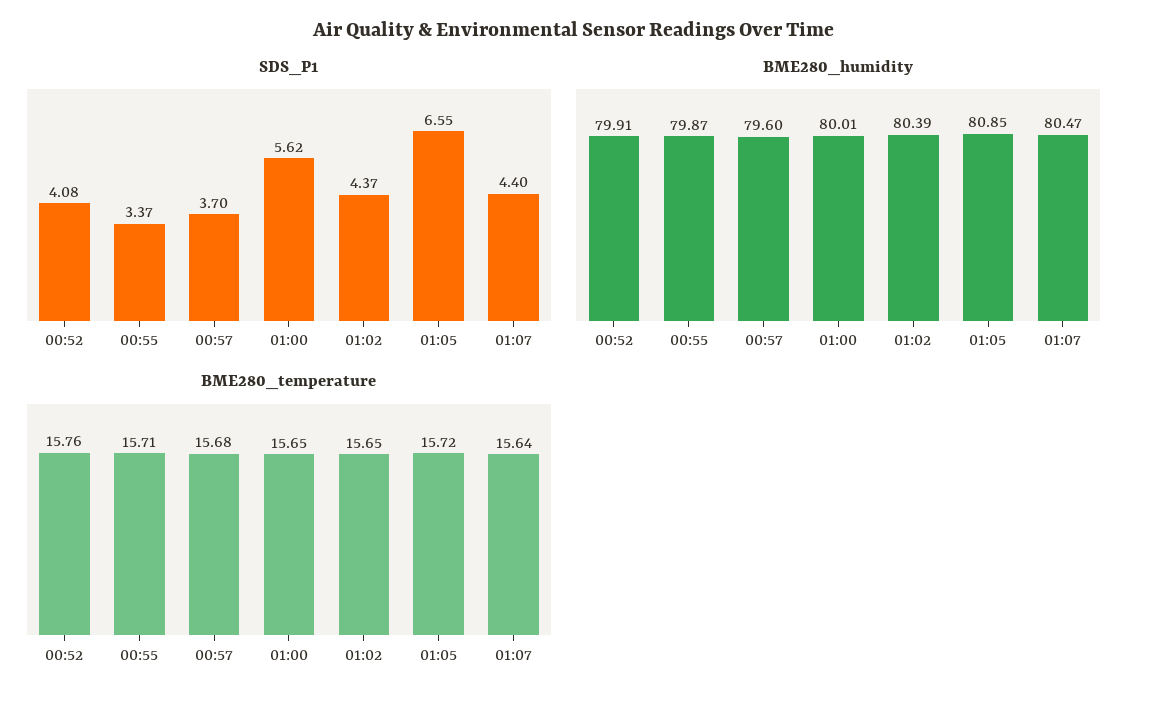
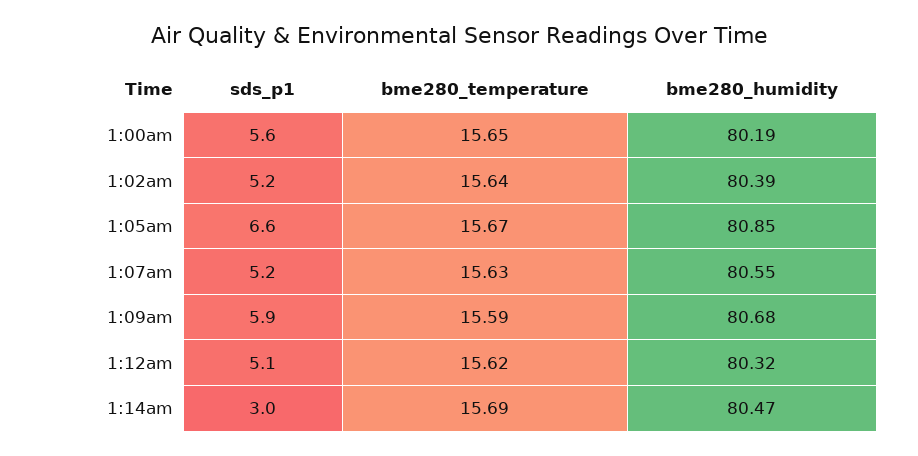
SDS_P1, 00:52: 4.08 -> none
SDS_P1, 00:55: 3.37 -> none
SDS_P1, 00:57: 3.7 -> none
SDS_P1, 01:02: 4.37 -> 5.2
SDS_P1, 01:07: 4.4 -> 5.2
BME280_humidity, 00:52: 79.91 -> none
BME280_humidity, 00:55: 79.87 -> none
BME280_humidity, 00:57: 79.6 -> none
BME280_humidity, 01:00: 80.01 -> 80.19
BME280_humidity, 01:07: 80.47 -> 80.55
BME280_temperature, 00:52: 15.76 -> none
BME280_temperature, 00:55: 15.71 -> none
BME280_temperature, 00:57: 15.68 -> none
BME280_temperature, 01:02: 15.65 -> 15.64
BME280_temperature, 01:05: 15.72 -> 15.67
BME280_temperature, 01:07: 15.64 -> 15.63
SDS_P1, 1:09am: none -> 5.9
BME280_temperature, 1:09am: none -> 15.59
BME280_humidity, 1:09am: none -> 80.68
SDS_P1, 1:12am: none -> 5.1
BME280_temperature, 1:12am: none -> 15.62
BME280_humidity, 1:12am: none -> 80.32
SDS_P1, 1:14am: none -> 3
BME280_temperature, 1:14am: none -> 15.69
BME280_humidity, 1:14am: none -> 80.47

